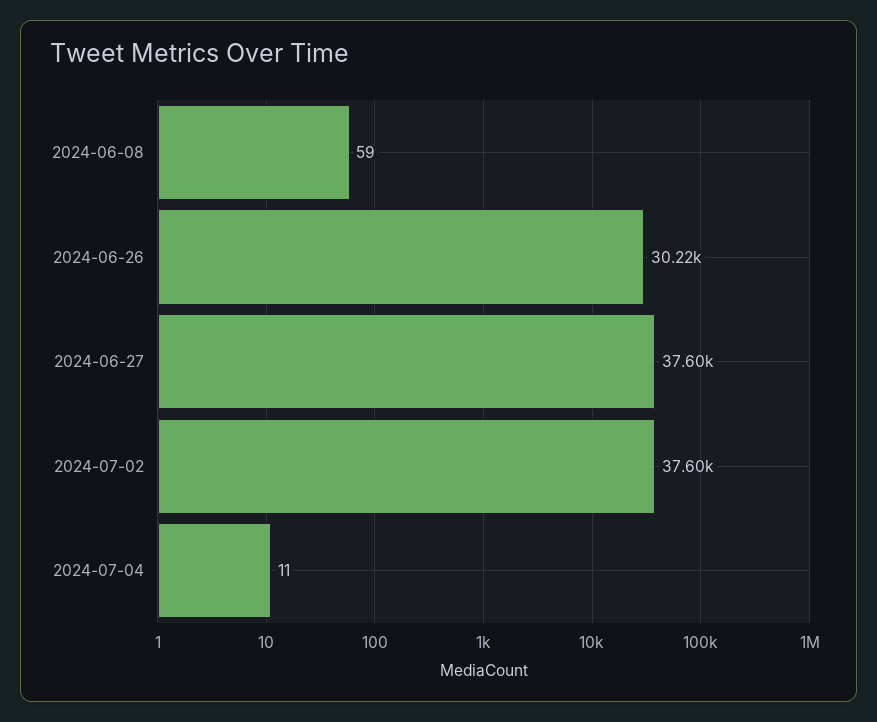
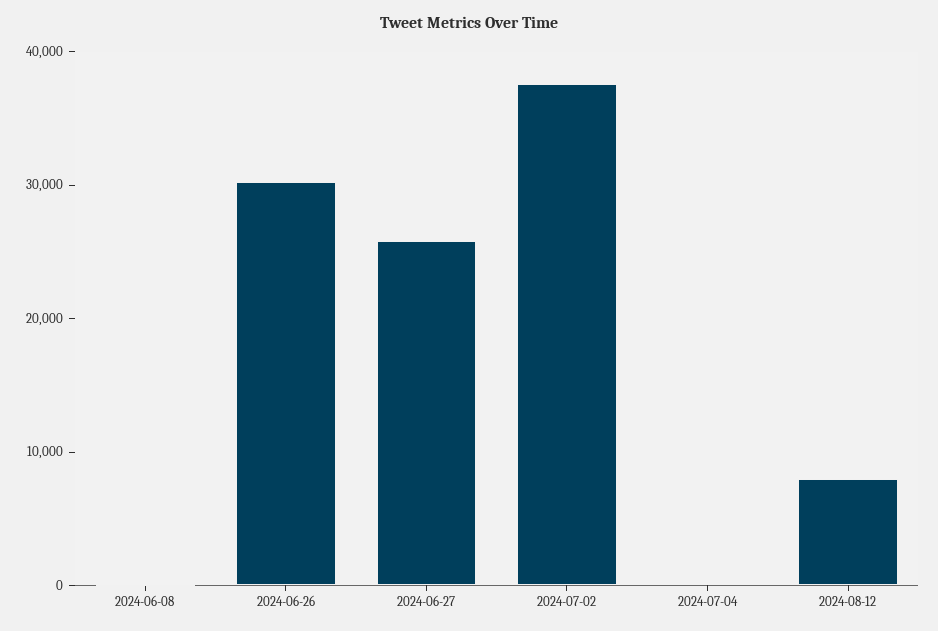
2024-06-27: 37600 -> 26000
2024-08-12: none -> 8000

